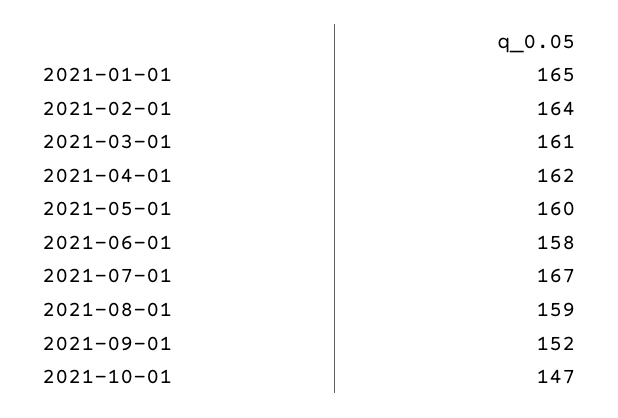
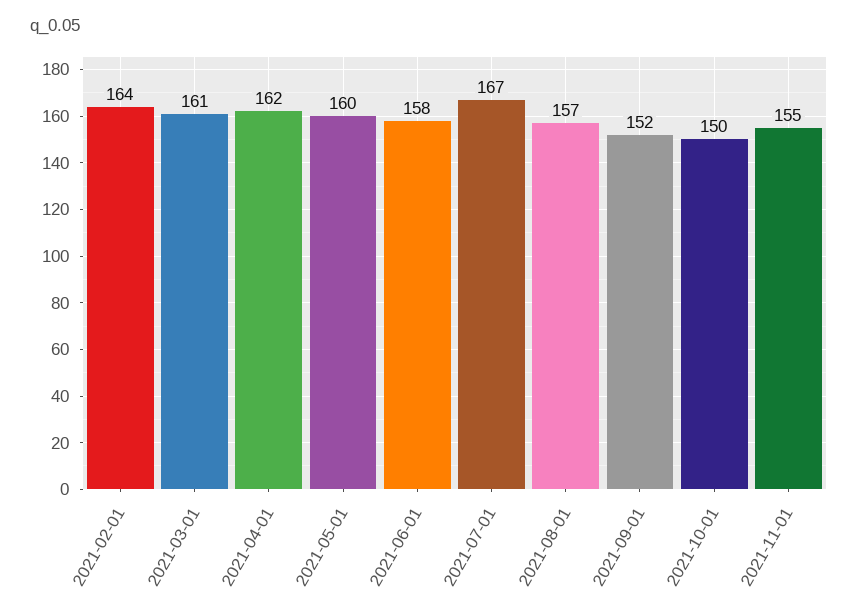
2021-01-01: 165 -> none
2021-08-01: 159 -> 157
2021-10-01: 147 -> 150
2021-11-01: none -> 155

